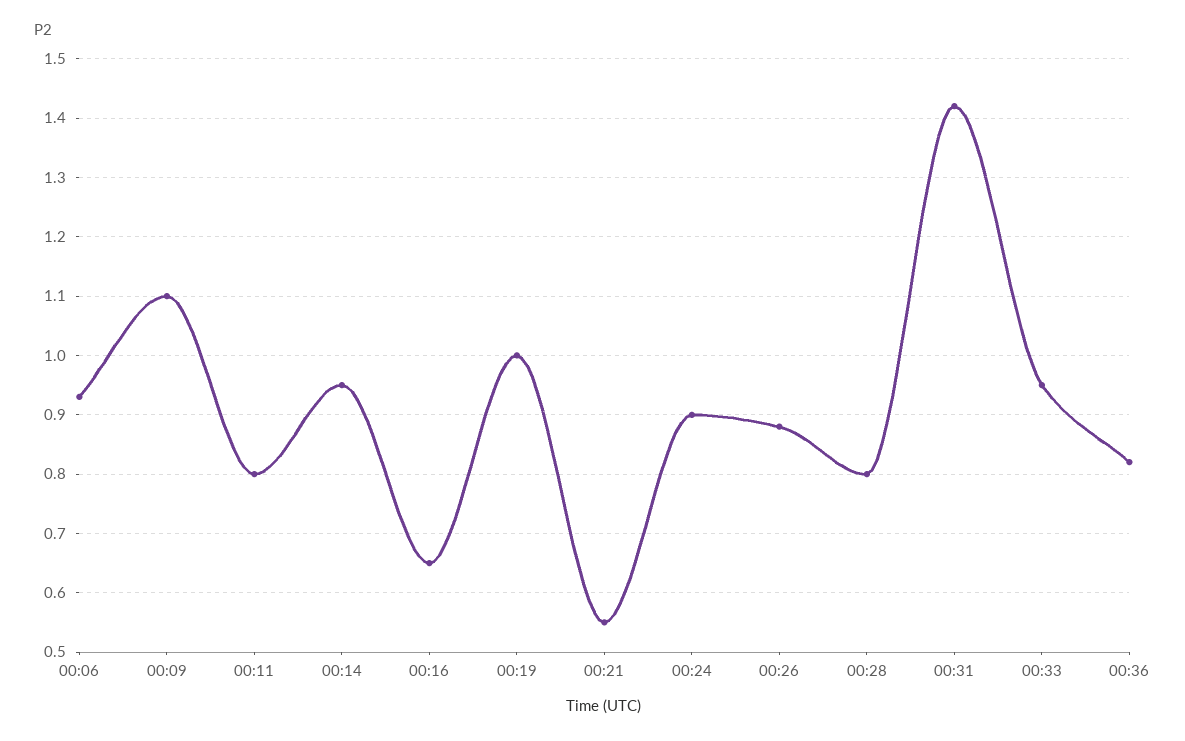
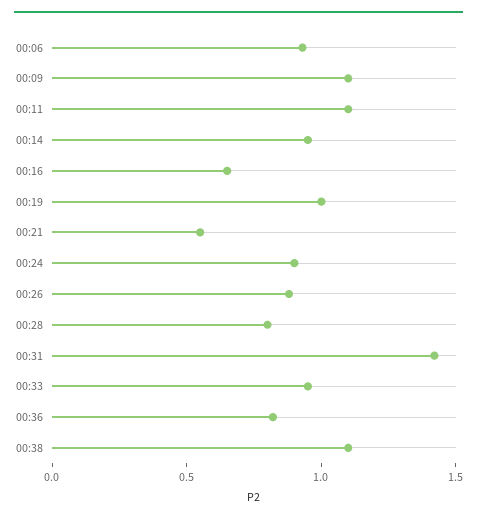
00:11: 0.8 -> 1.1
00:38: none -> 1.1

